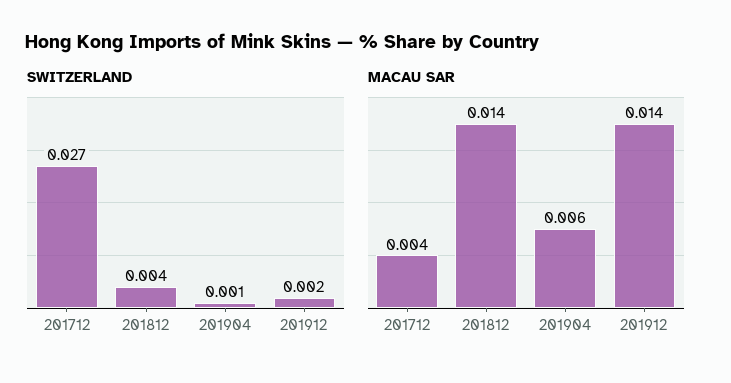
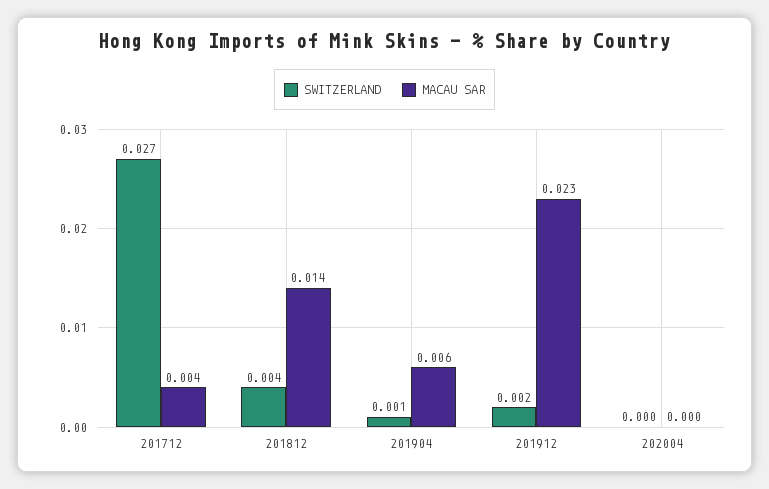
MACAU SAR, 201912: 0.014 -> 0.023
SWITZERLAND, 202004: none -> 0
MACAU SAR, 202004: none -> 0

